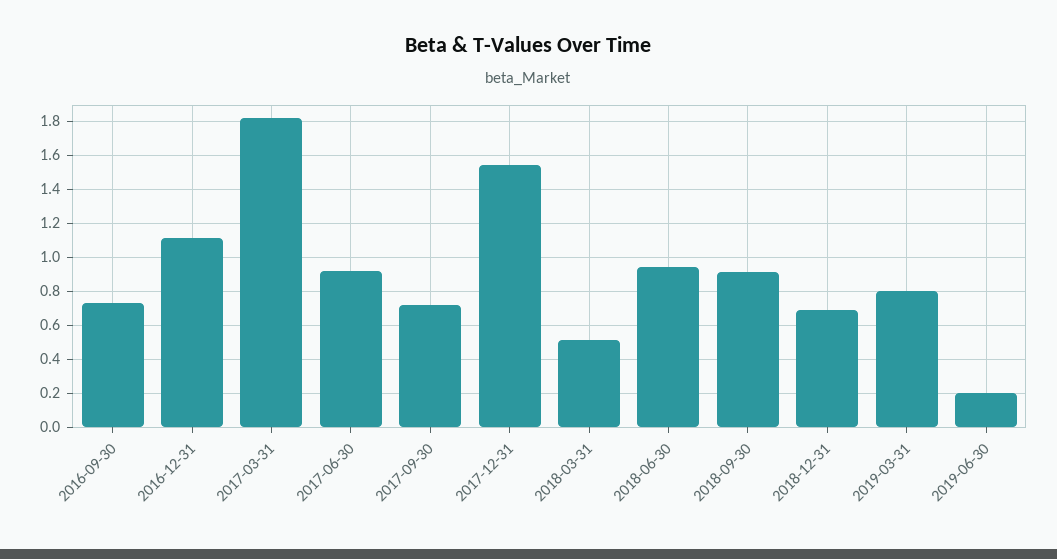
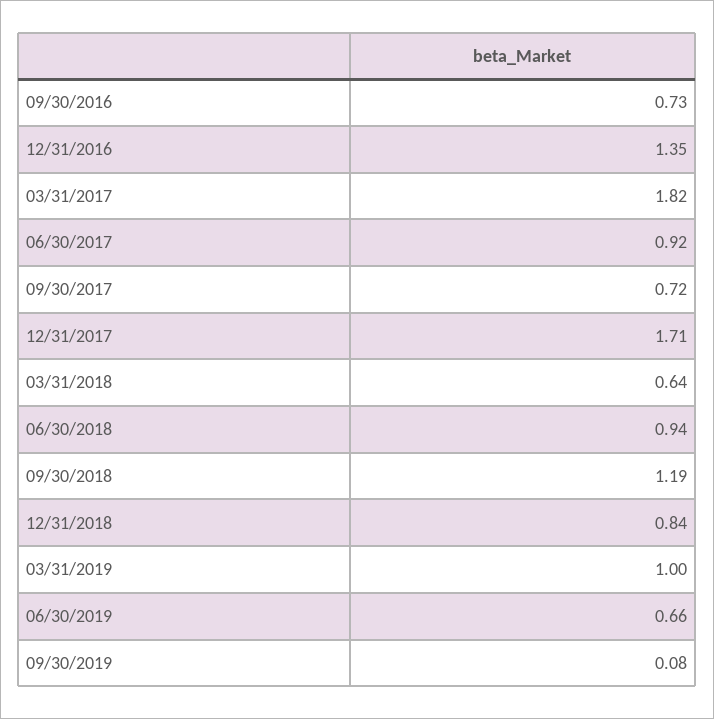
2016-12-31: 1.1 -> 1.35
2017-12-31: 1.55 -> 1.71
2018-03-31: 0.5 -> 0.64
2018-09-30: 0.9 -> 1.19
2018-12-31: 0.7 -> 0.84
2019-03-31: 0.8 -> 1
2019-06-30: 0.2 -> 0.66
09/30/2019: none -> 0.08

